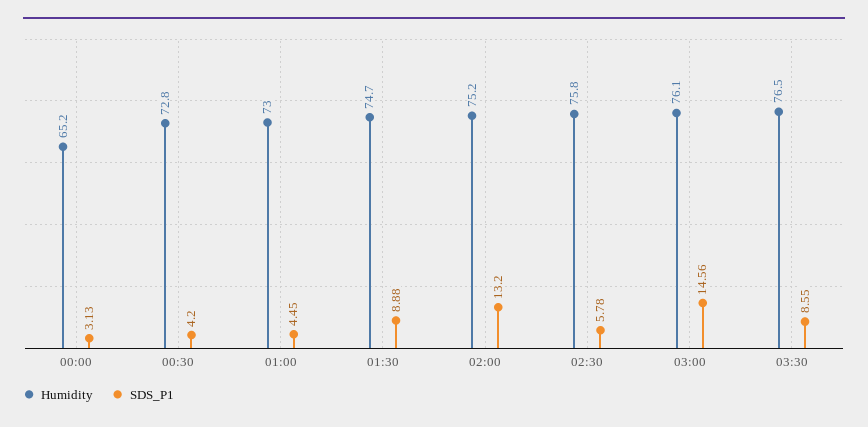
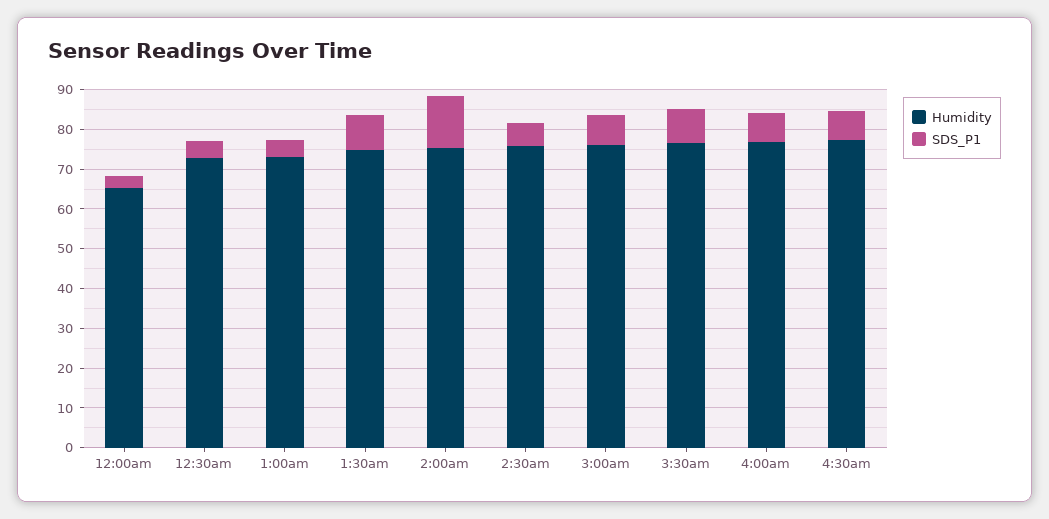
SDS_P1, 03:00: 14.56 -> 7.5
Humidity, 4:00am: none -> 77.5
SDS_P1, 4:00am: none -> 7.5
Humidity, 4:30am: none -> 77.5
SDS_P1, 4:30am: none -> 7.5

